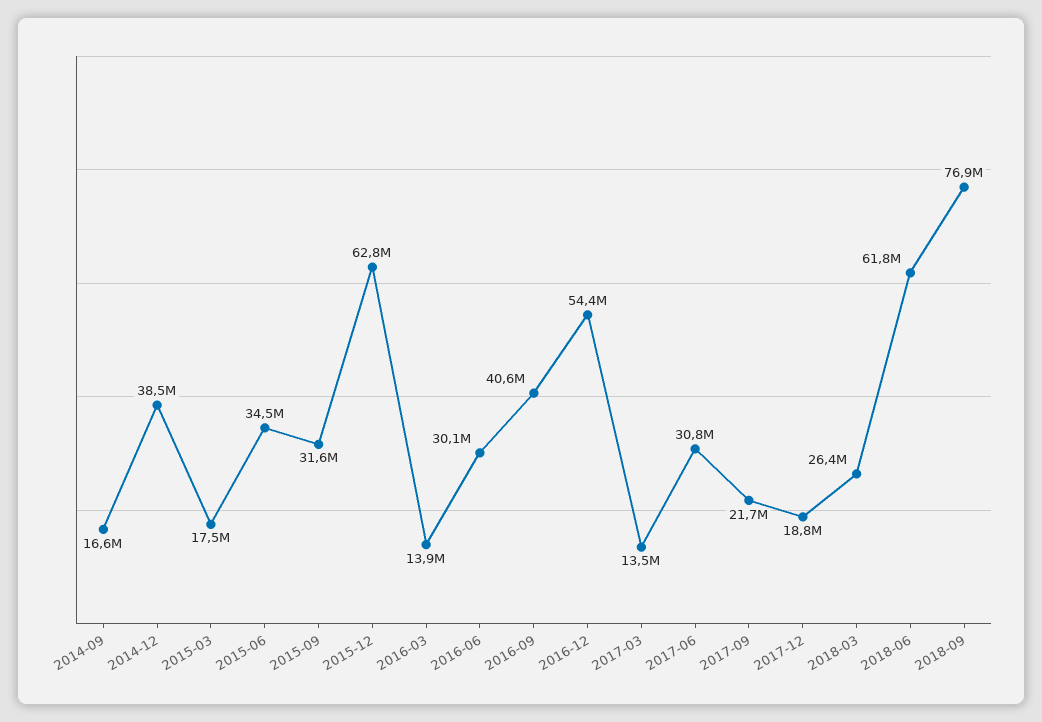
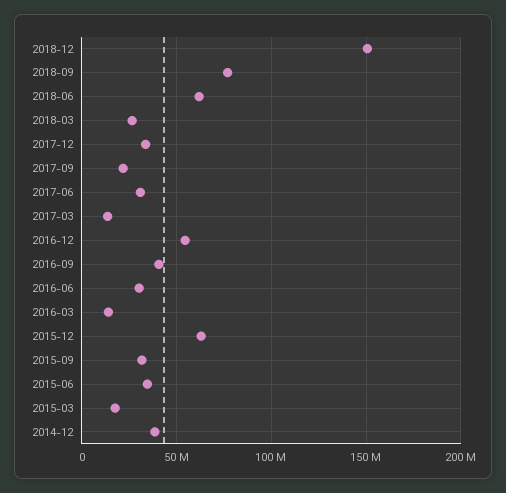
2014-09: 16600000 -> none
2017-12: 18800000 -> 35000000
2018-12: none -> 150000000

